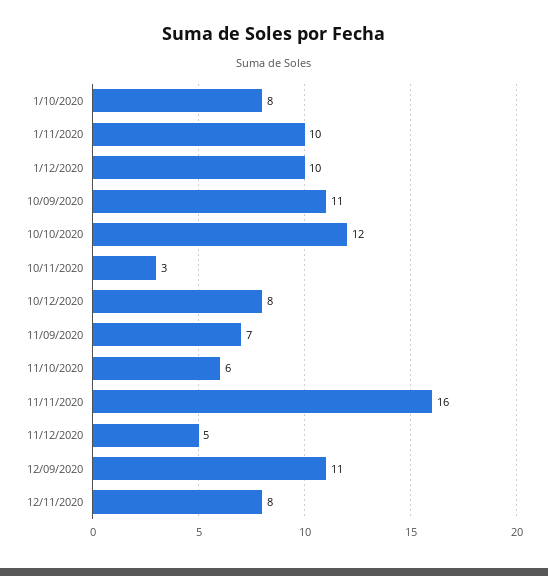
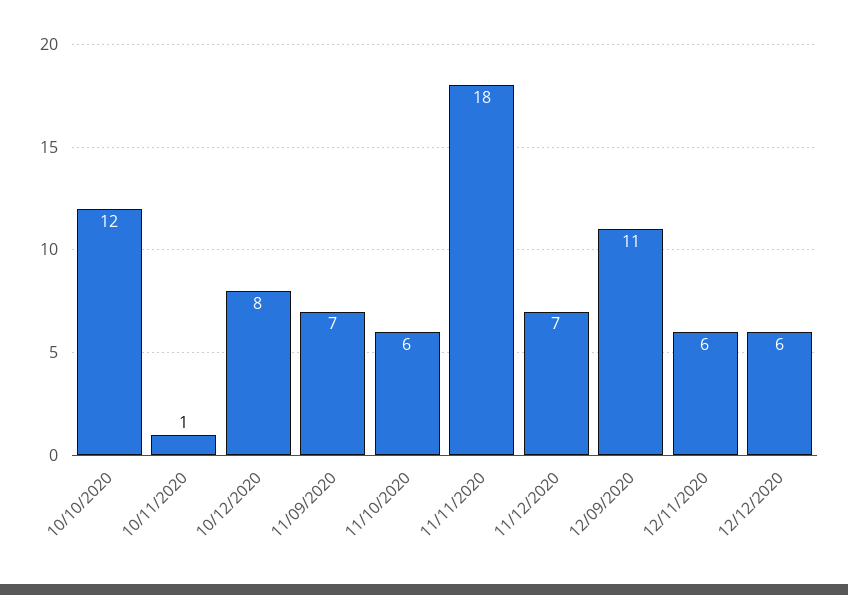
1/10/2020: 8 -> none
1/11/2020: 10 -> none
1/12/2020: 10 -> none
10/09/2020: 11 -> none
10/11/2020: 3 -> 1
11/11/2020: 16 -> 18
11/12/2020: 5 -> 7
12/11/2020: 8 -> 6
12/12/2020: none -> 6

